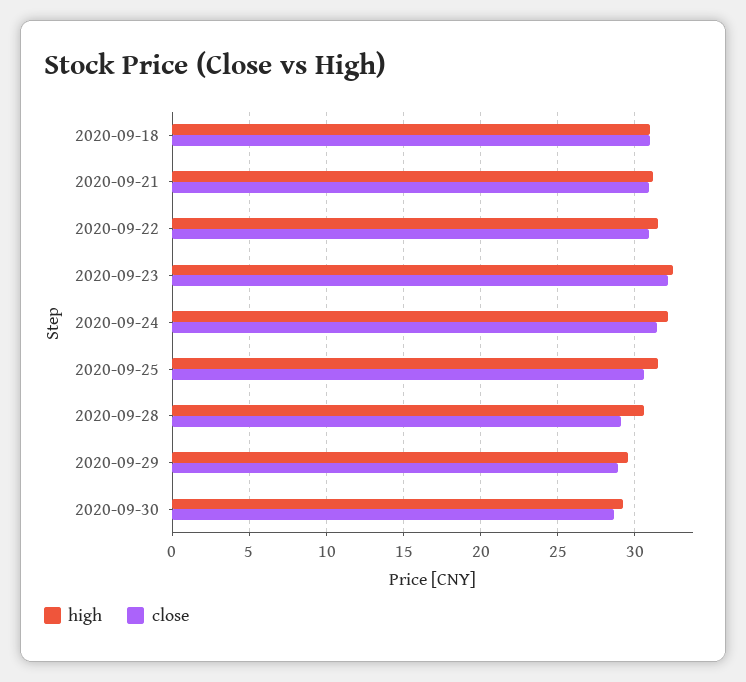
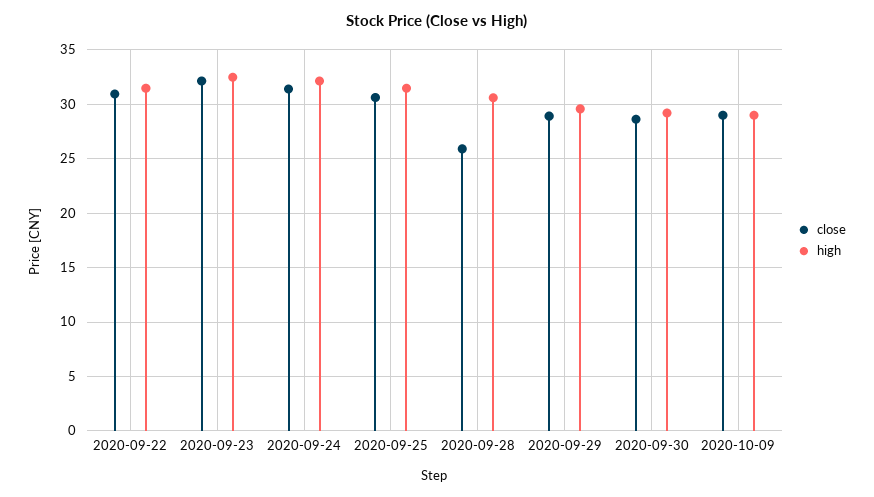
high, 2020-09-18: 31 -> none
close, 2020-09-18: 31 -> none
high, 2020-09-21: 31 -> none
close, 2020-09-21: 31 -> none
close, 2020-09-28: 29 -> 26
close, 2020-10-09: none -> 29
high, 2020-10-09: none -> 29

